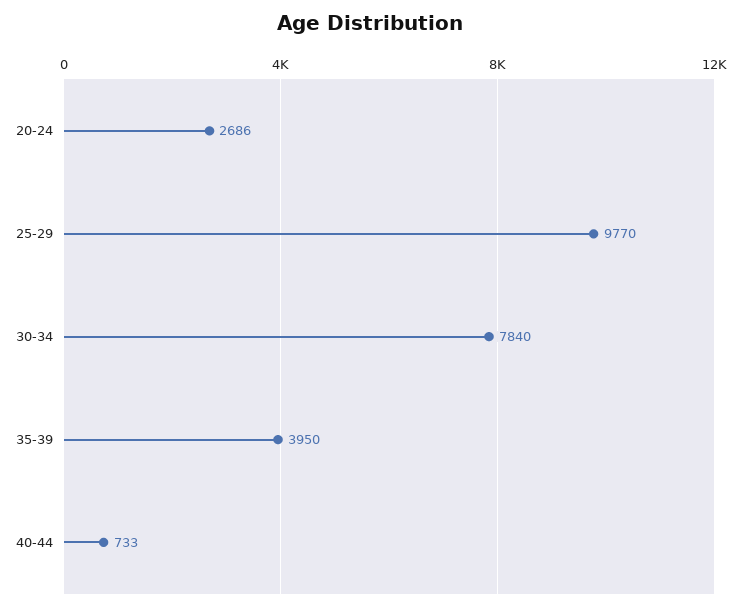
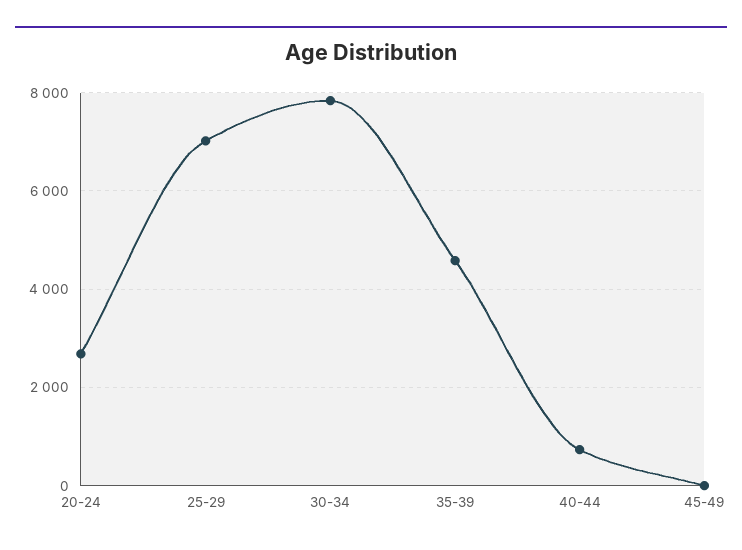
25-29: 9770 -> 7000
35-39: 3950 -> 4600
45-49: none -> 0

